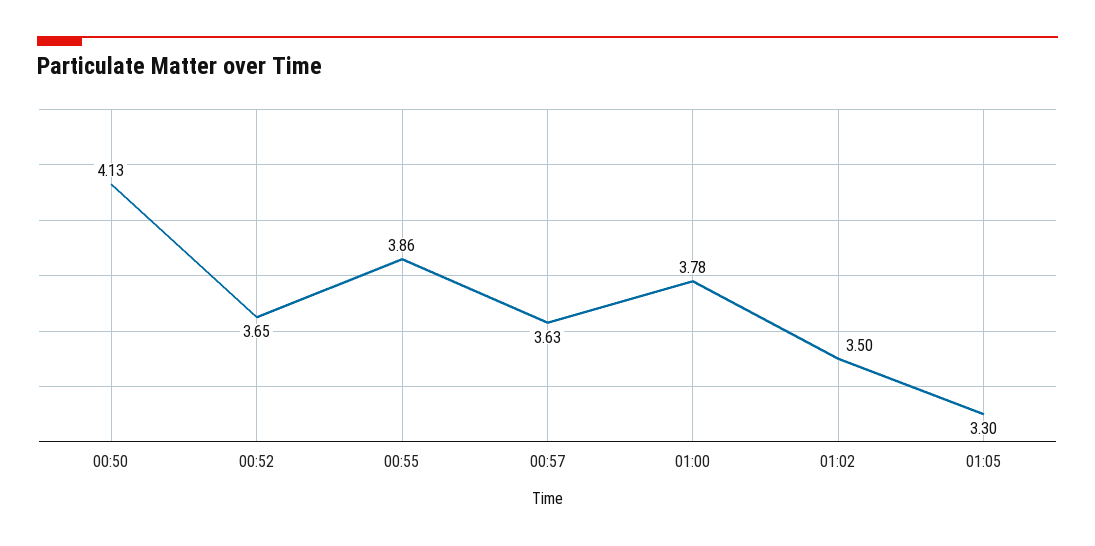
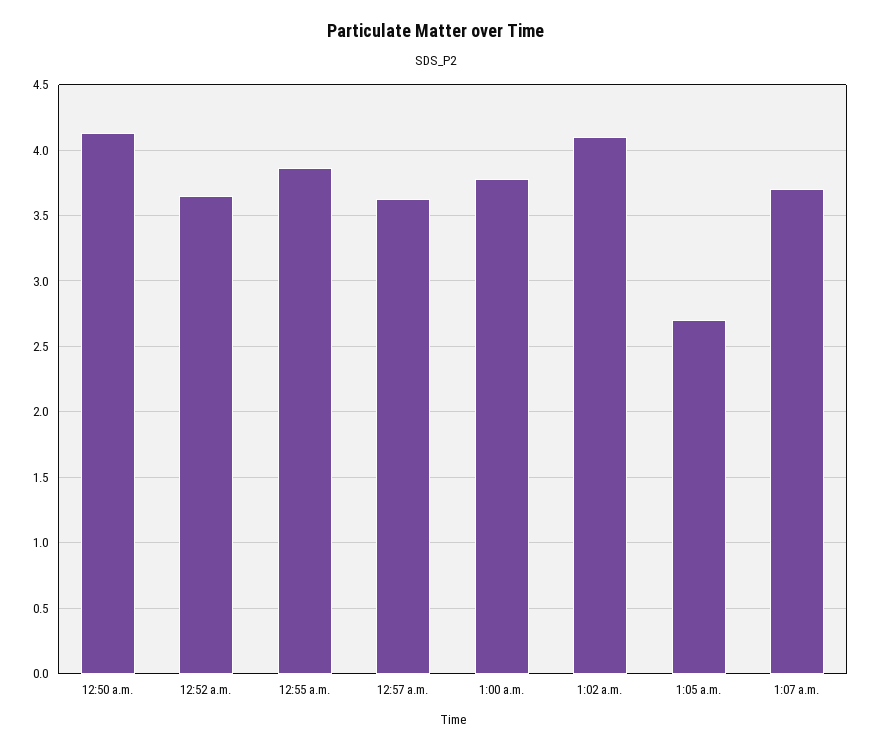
01:02: 3.5 -> 4.1
01:05: 3.3 -> 2.7
1:07 a.m.: none -> 3.7

